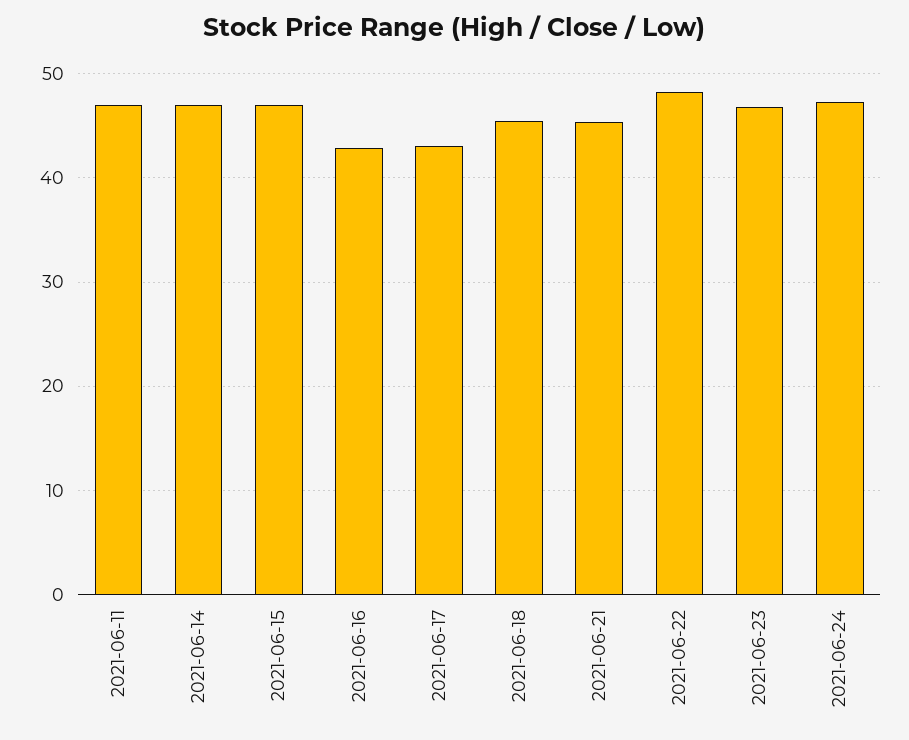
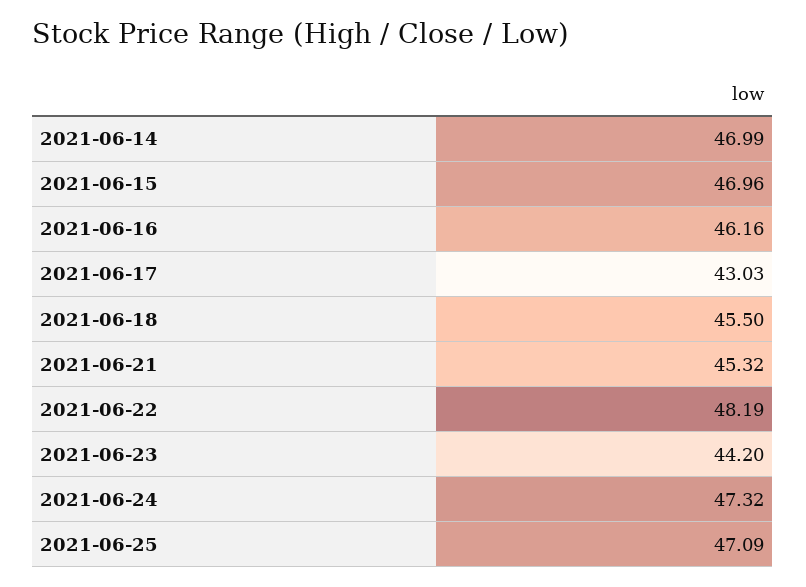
2021-06-11: 47 -> none
2021-06-16: 43 -> 46.16
2021-06-23: 47 -> 44.2
2021-06-25: none -> 47.09

